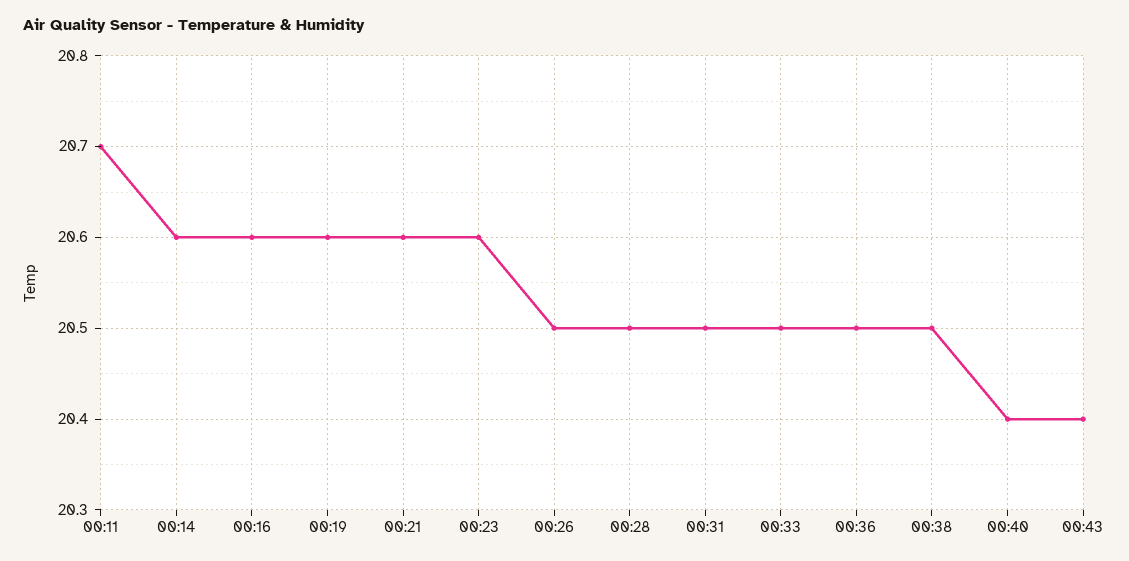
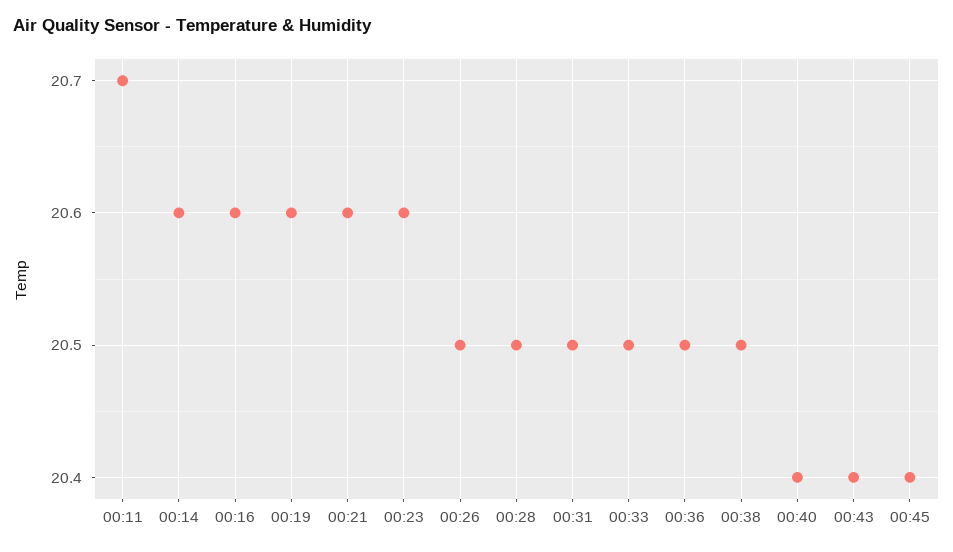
00:45: none -> 20.4

